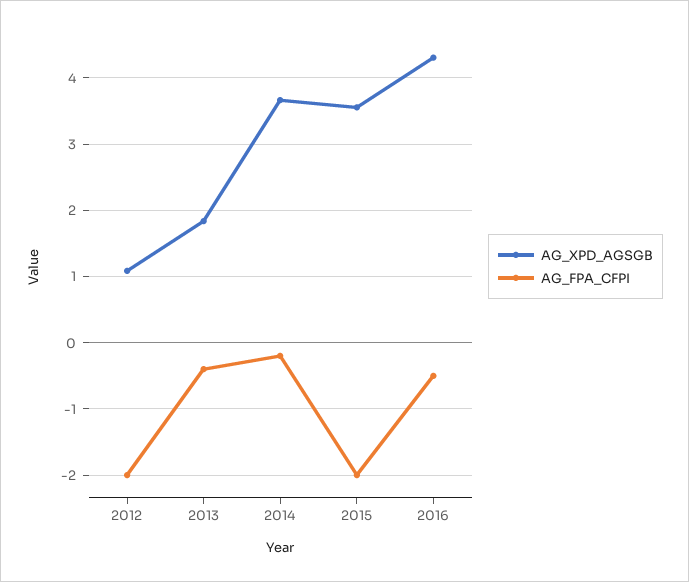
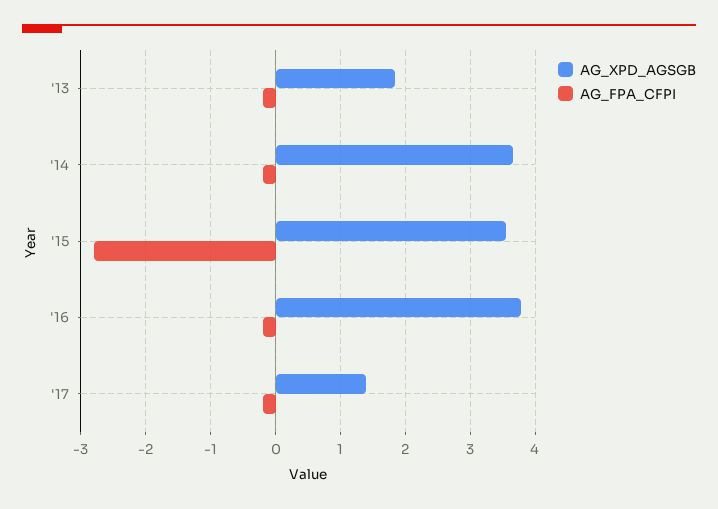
AG_XPD_AGSGB, 2012: 1.1 -> none
AG_FPA_CFPI, 2012: -2 -> none
AG_FPA_CFPI, 2013: -0.4 -> -0.2
AG_FPA_CFPI, 2015: -2 -> -2.8
AG_XPD_AGSGB, 2016: 4.3 -> 3.8
AG_FPA_CFPI, 2016: -0.5 -> -0.2
AG_XPD_AGSGB, '17: none -> 1.4
AG_FPA_CFPI, '17: none -> -0.2

